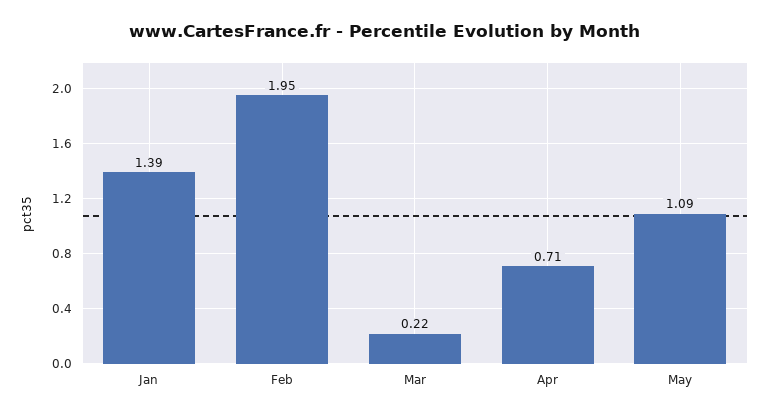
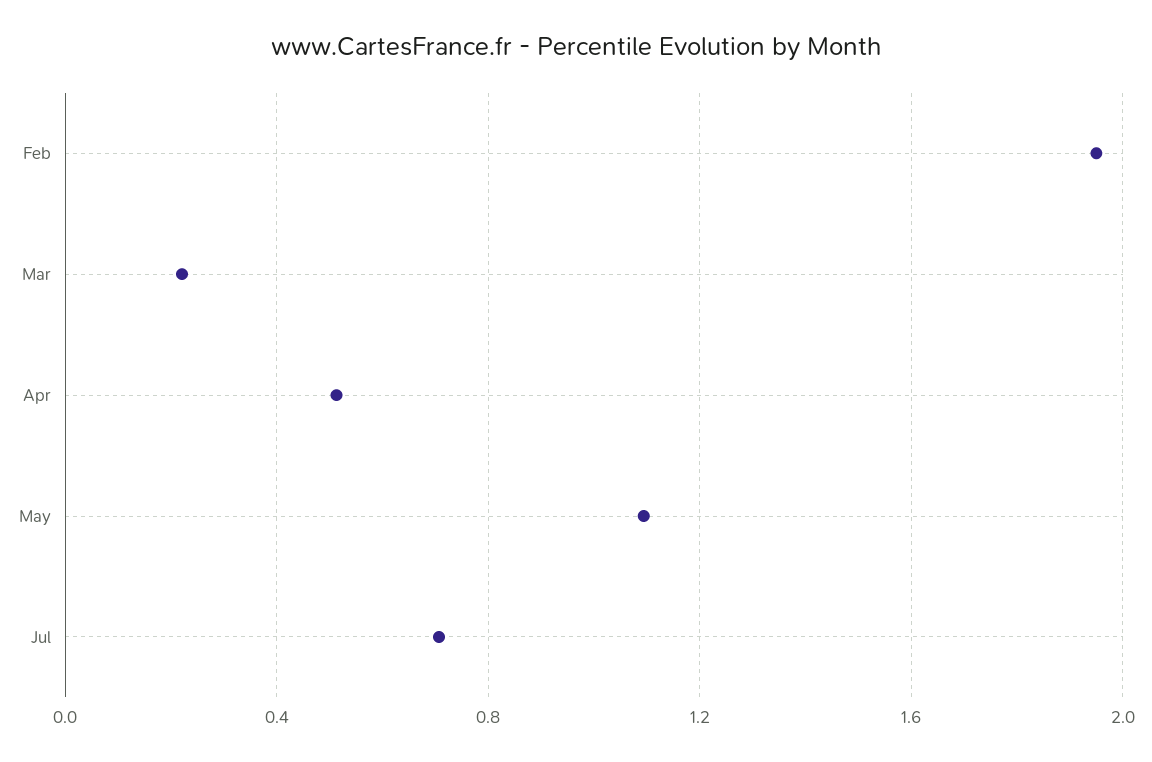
Jan: 1.39 -> none
Apr: 0.71 -> 0.5
Jul: none -> 0.7

